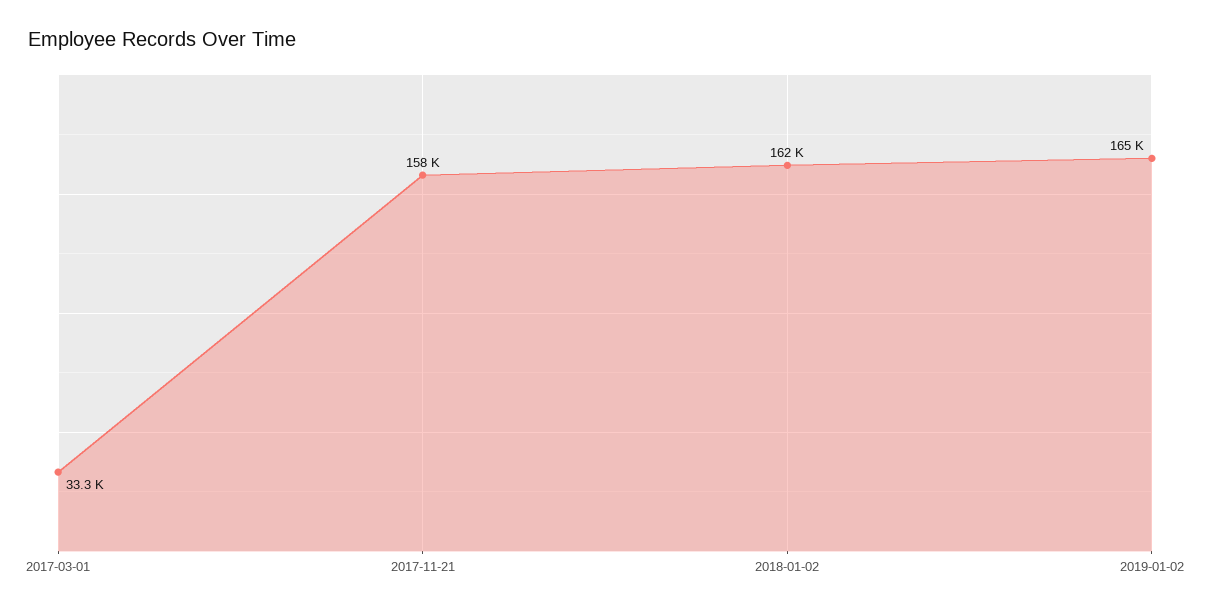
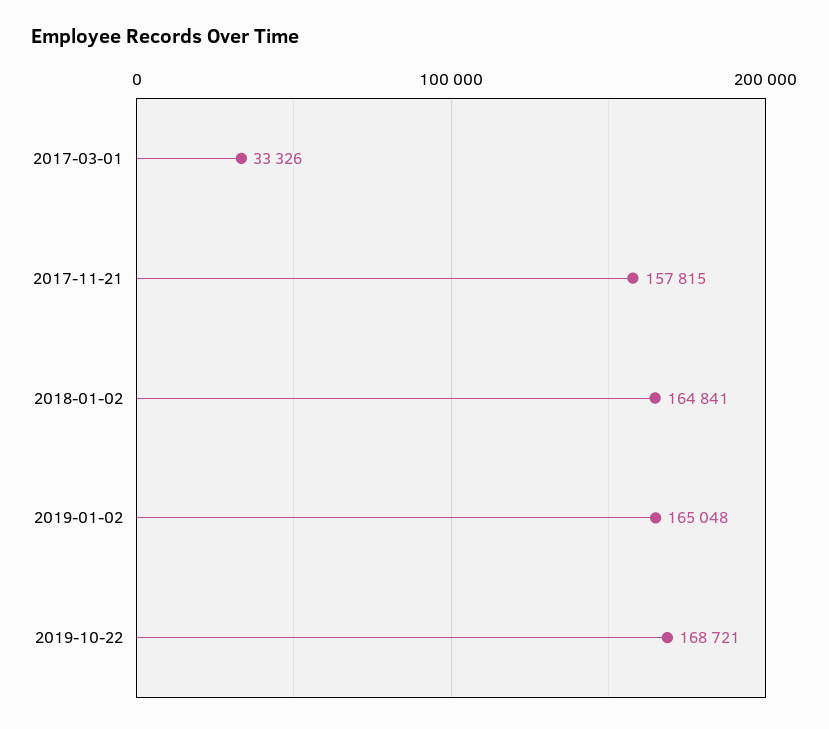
2018-01-02: 162000 -> 164841
2019-10-22: none -> 168721

